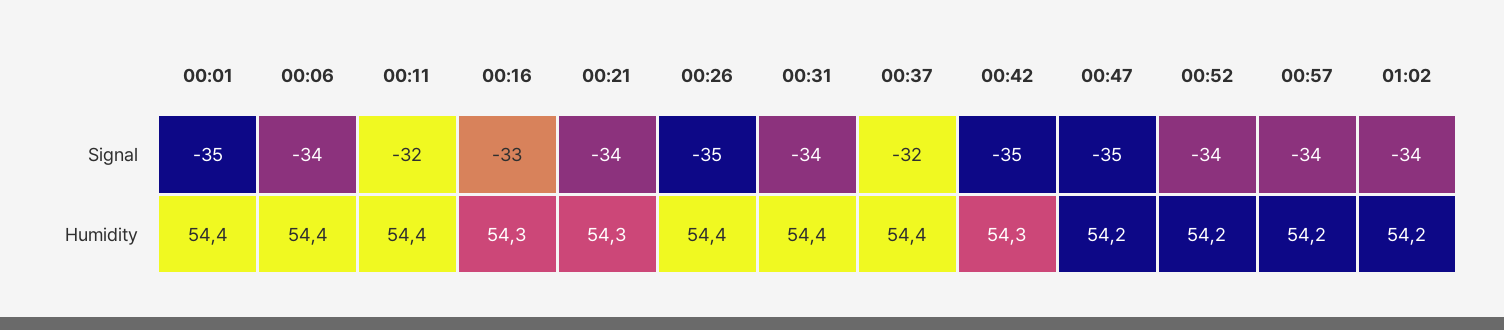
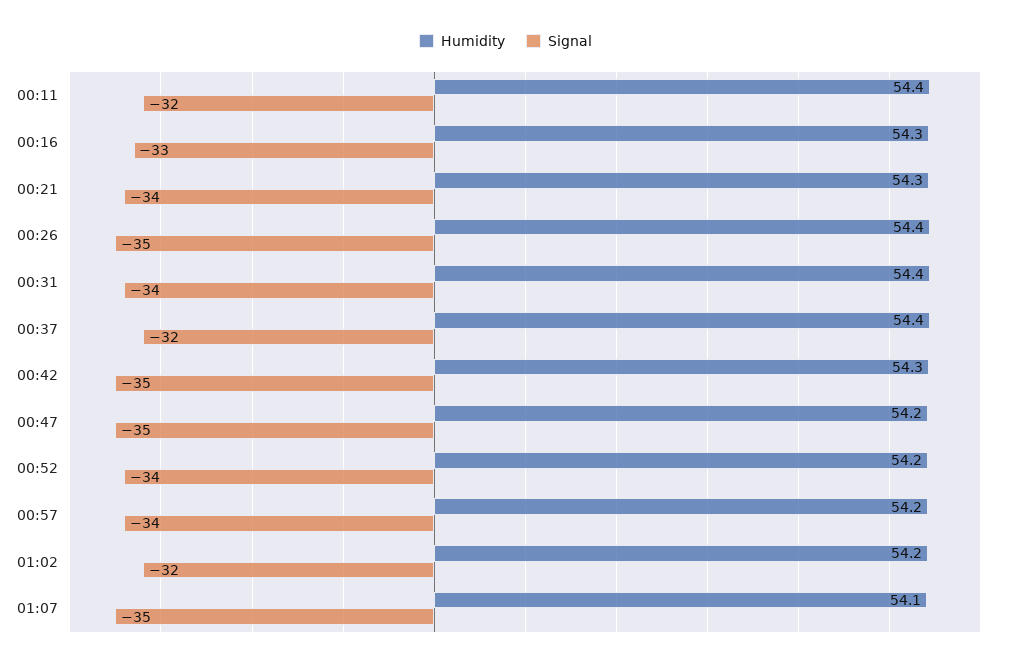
Signal, 00:01: -35 -> none
Signal, 00:06: -34 -> none
Signal, 01:02: -34 -> -32
Humidity, 00:01: 54.4 -> none
Humidity, 00:06: 54.4 -> none
Humidity, 01:07: none -> 54.1
Signal, 01:07: none -> -35

